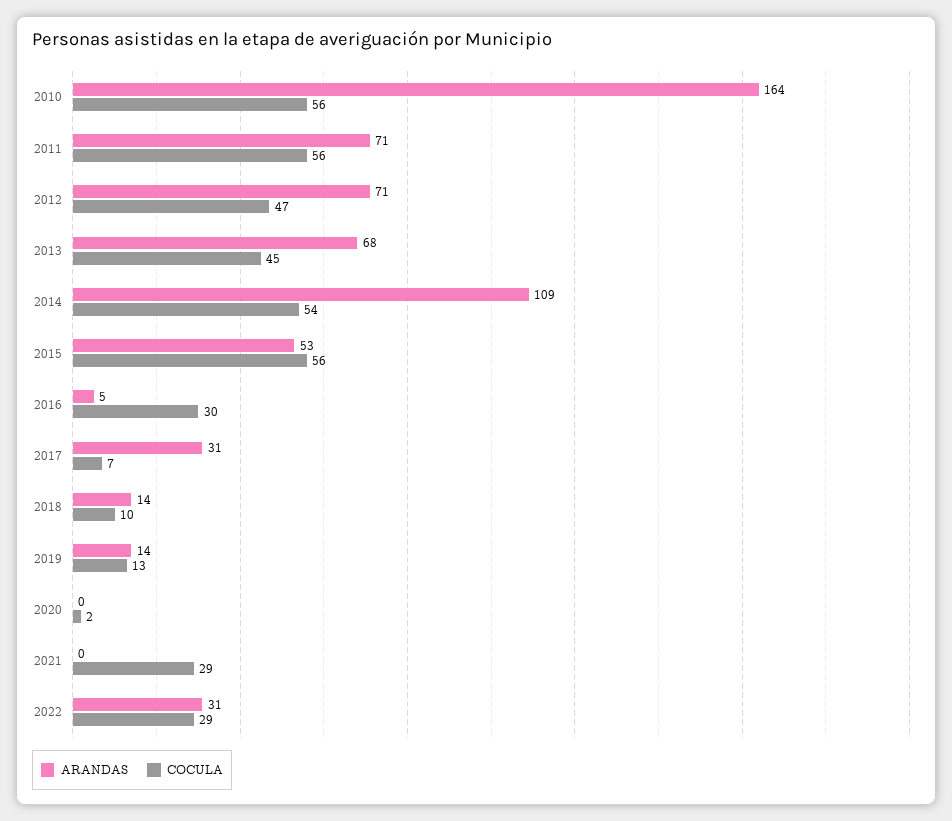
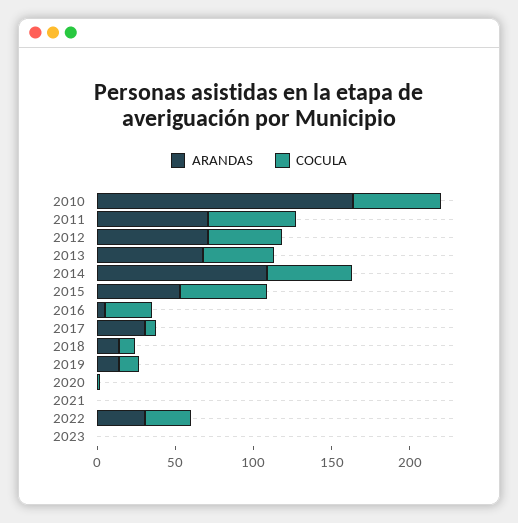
COCULA, 2021: 29 -> 0
ARANDAS, 2023: none -> 0
COCULA, 2023: none -> 0

